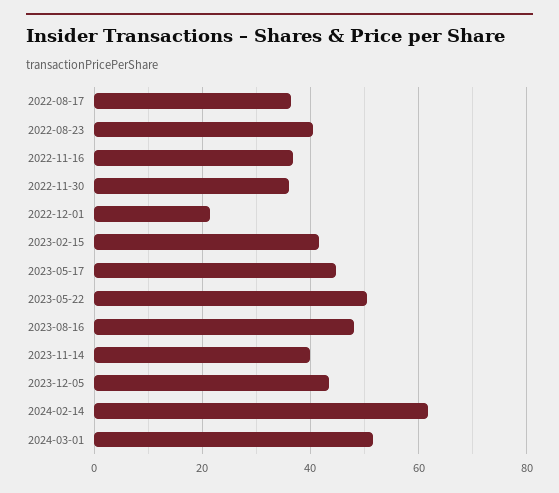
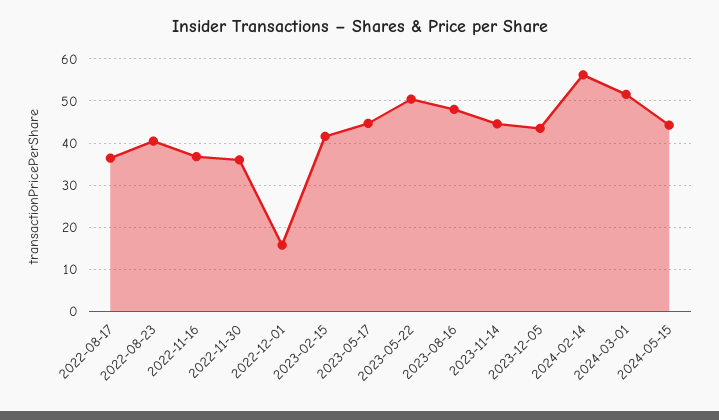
2022-12-01: 22 -> 16
2023-11-14: 40 -> 44
2024-02-14: 62 -> 56
2024-05-15: none -> 44

